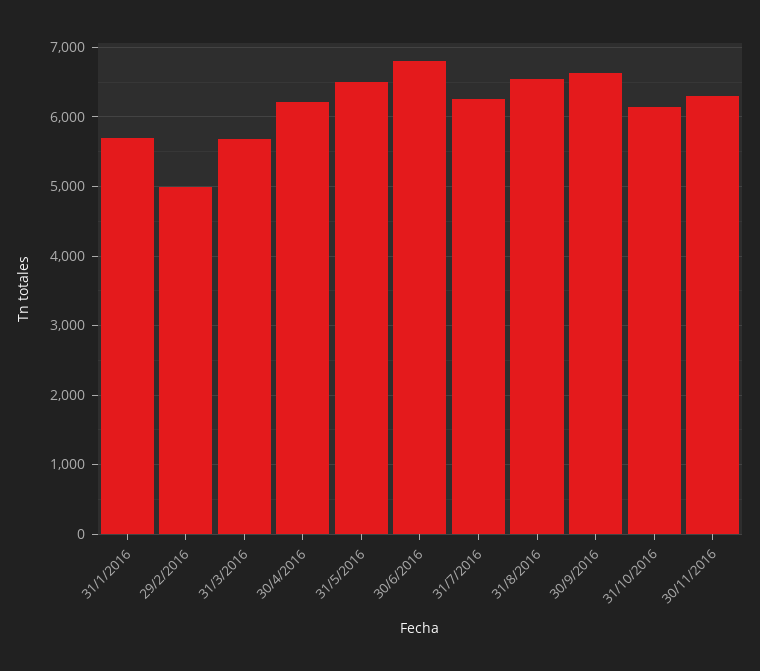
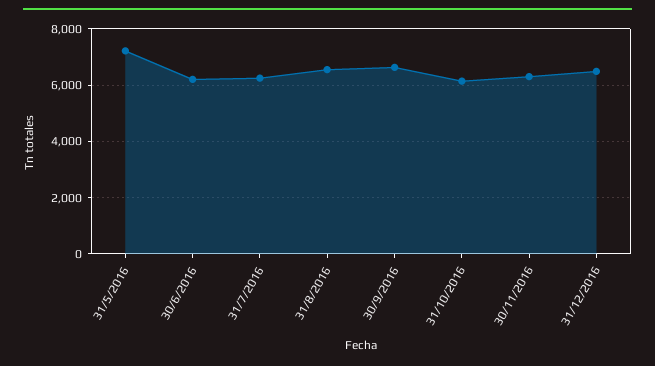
31/1/2016: 5700 -> none
29/2/2016: 5000 -> none
31/3/2016: 5700 -> none
30/4/2016: 6200 -> none
31/5/2016: 6500 -> 7250
30/6/2016: 6800 -> 6250
31/12/2016: none -> 6500

